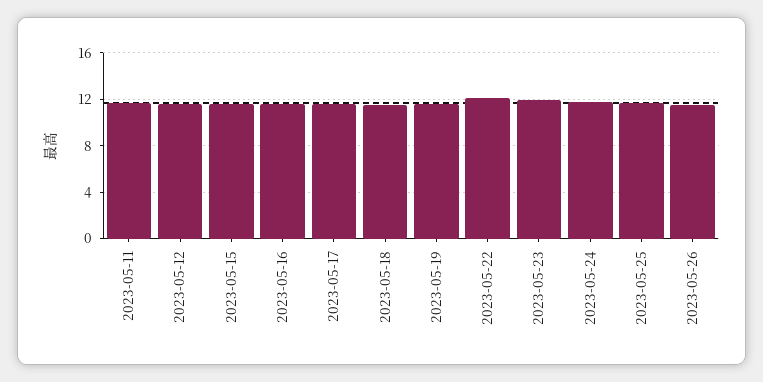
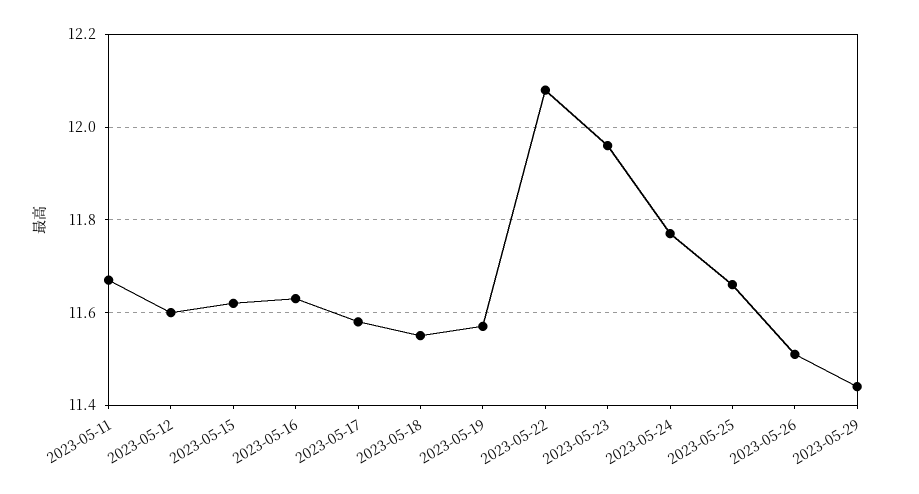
2023-05-29: none -> 11.45

